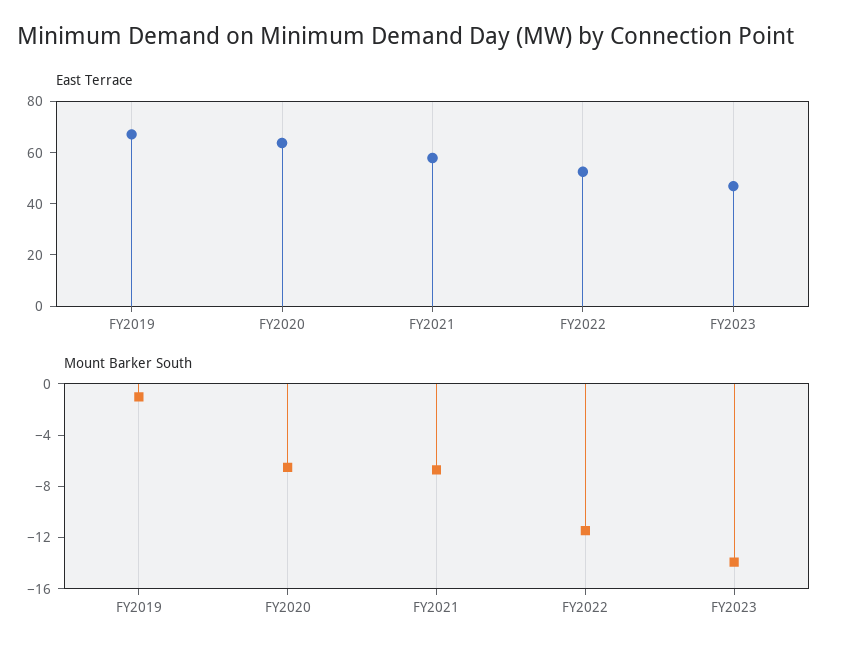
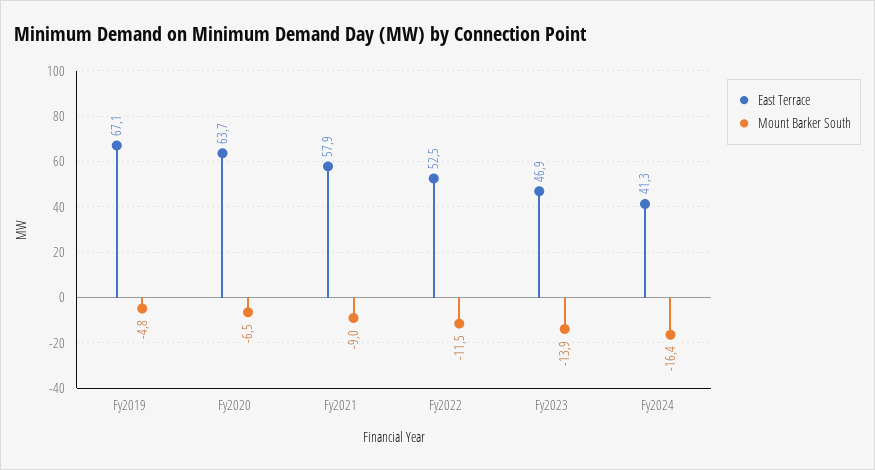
Mount Barker South, FY2019: -1 -> -4.8
Mount Barker South, FY2021: -7 -> -9
East Terrace, Fy2024: none -> 41.3
Mount Barker South, Fy2024: none -> -16.4

